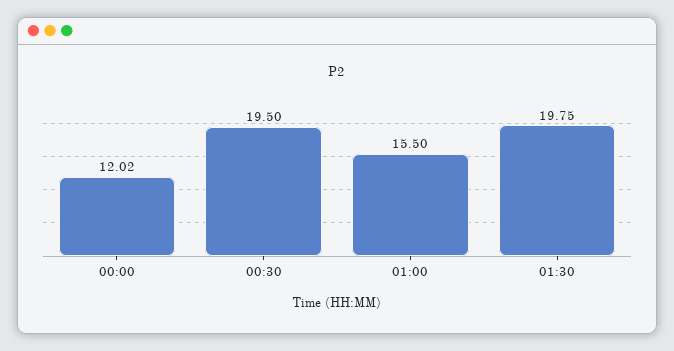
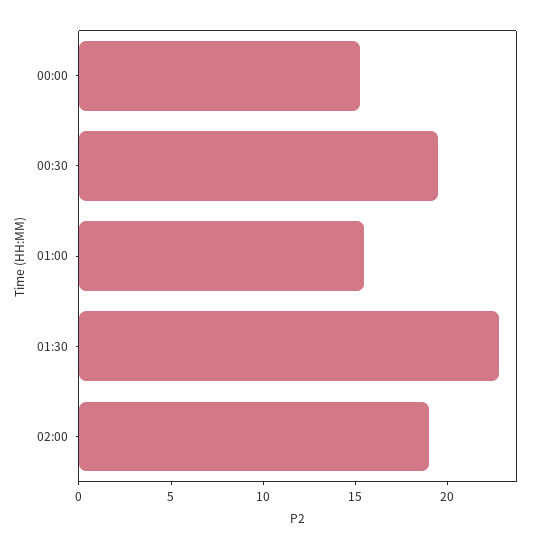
00:00: 12.02 -> 15
01:30: 19.75 -> 23
02:00: none -> 19

